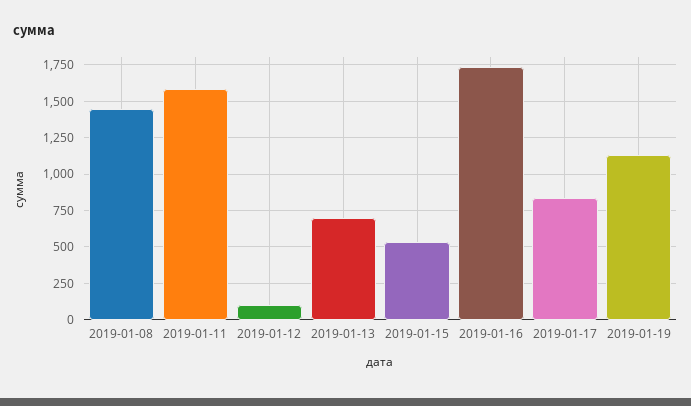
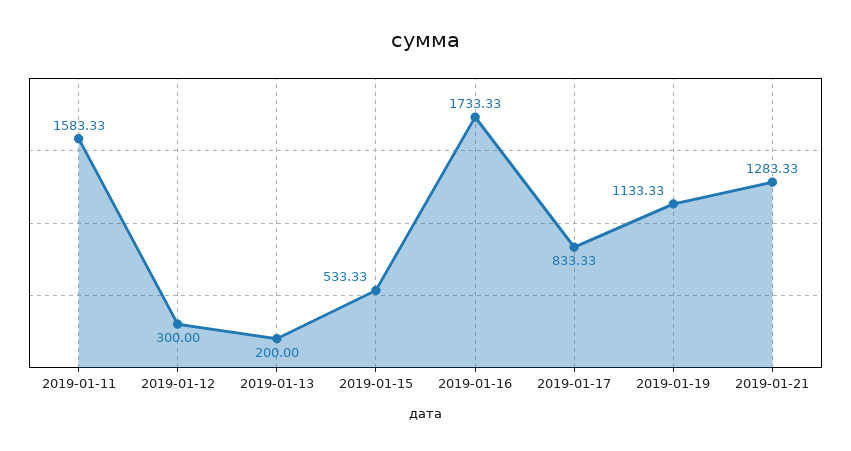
2019-01-08: 1450 -> none
2019-01-12: 100 -> 300
2019-01-13: 700 -> 200
2019-01-21: none -> 1283.33

